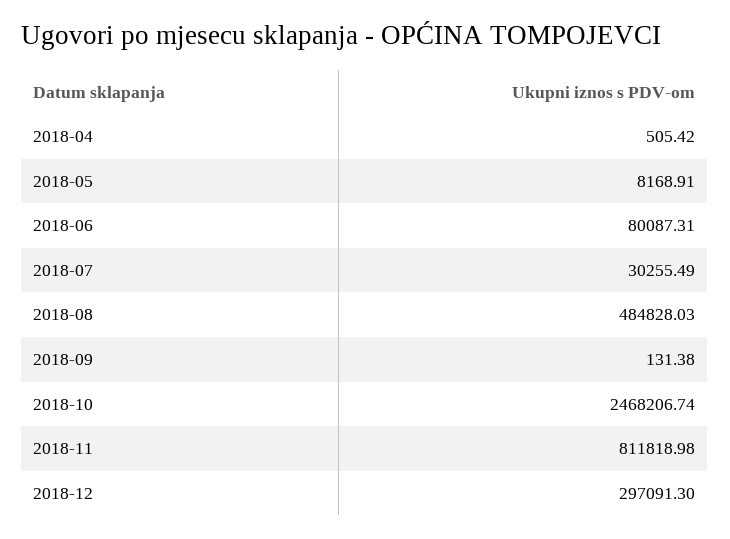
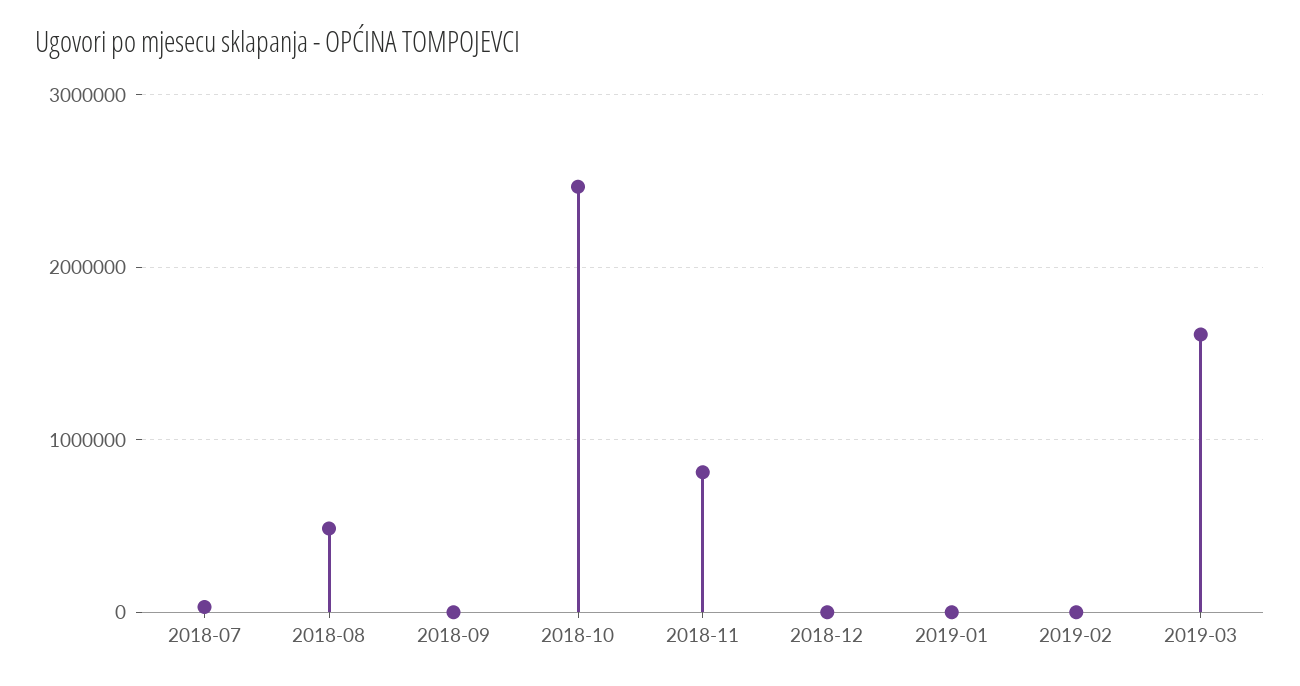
2018-04: 505.42 -> none
2018-05: 8168.91 -> none
2018-06: 80087.31 -> none
2018-12: 297091.3 -> 0
2019-01: none -> 0
2019-02: none -> 0
2019-03: none -> 1600000

